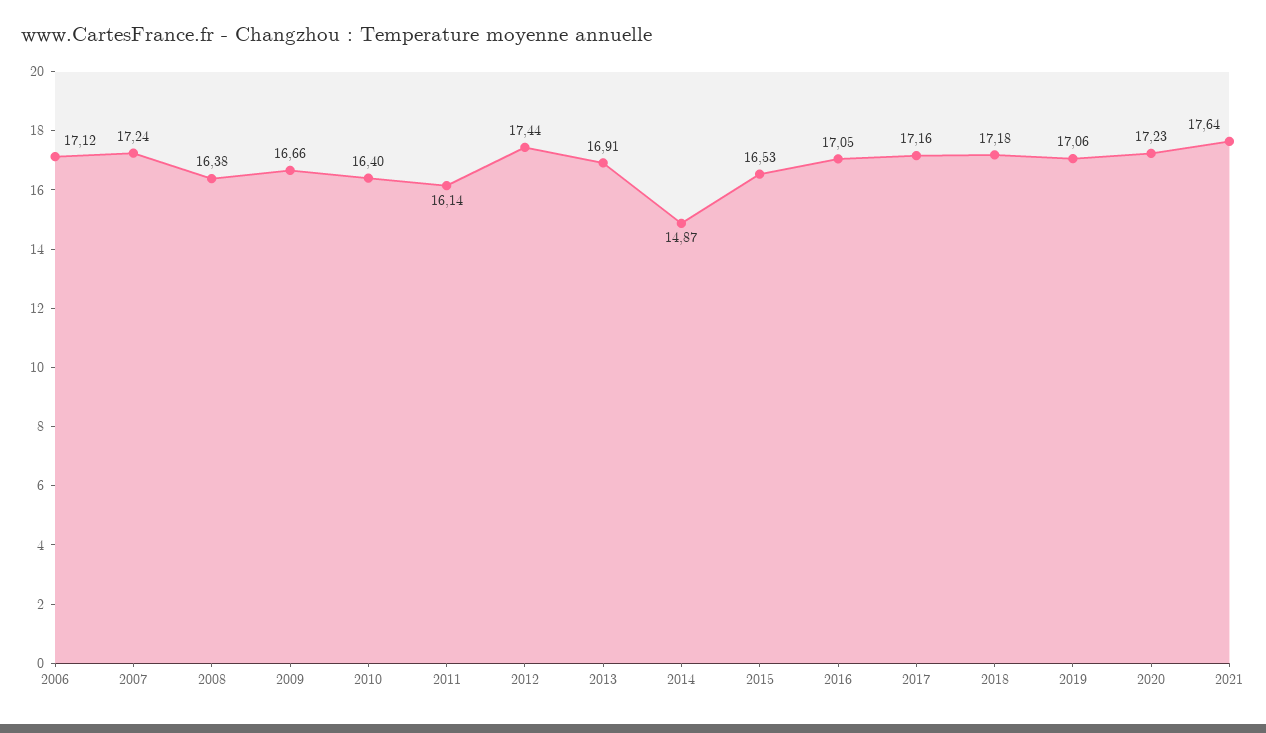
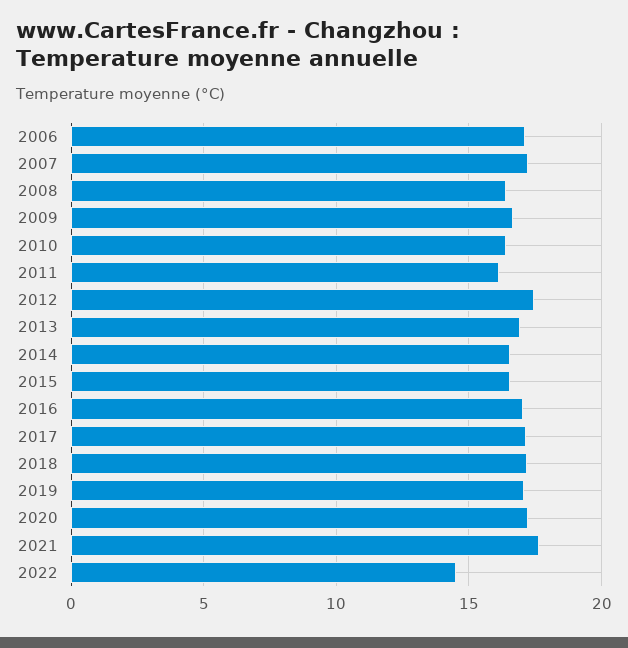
2014: 14.87 -> 16.5
2022: none -> 14.5

